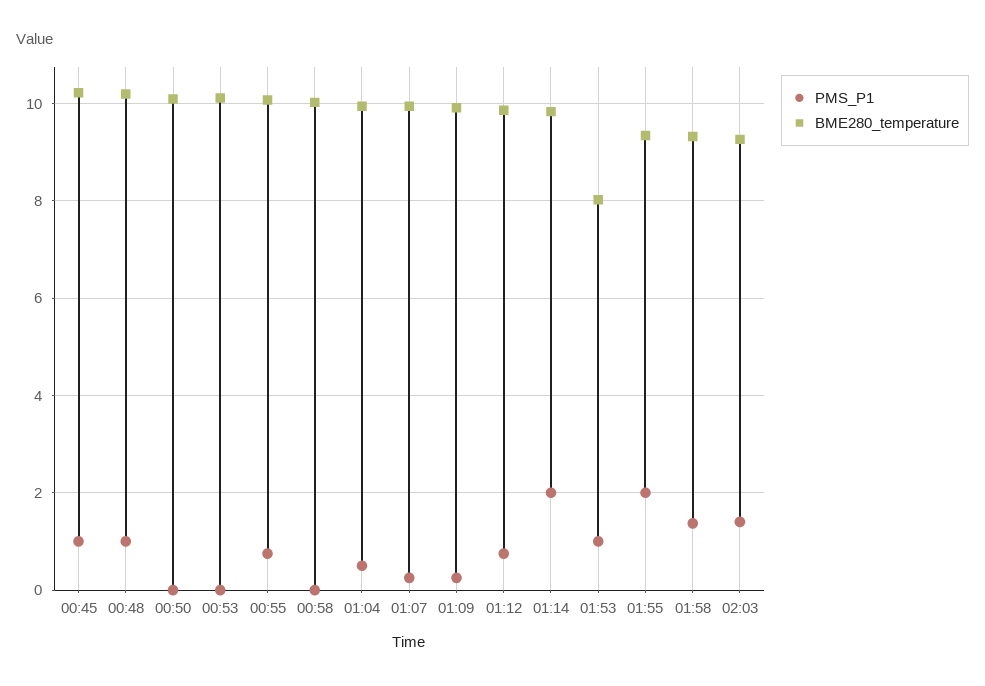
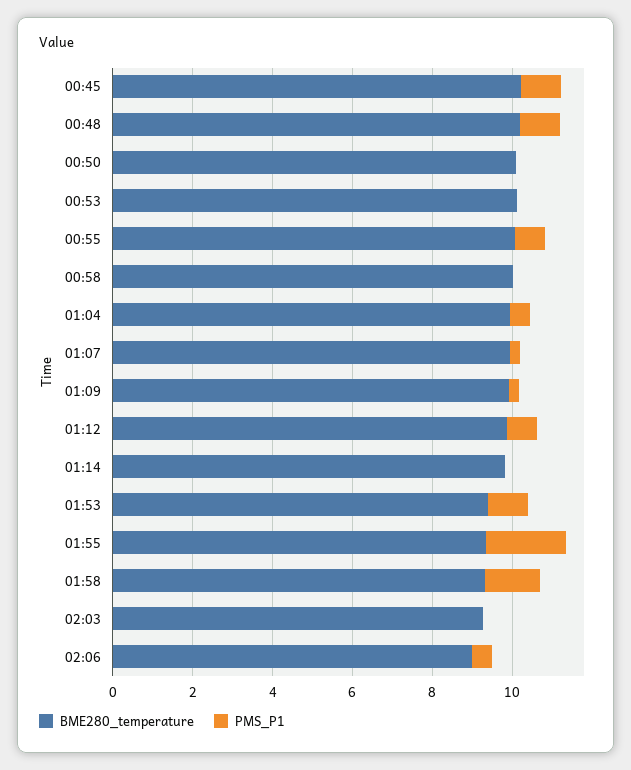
PMS_P1, 01:14: 2 -> 0
BME280_temperature, 01:53: 8 -> 9.5
PMS_P1, 02:03: 1.4 -> 0
BME280_temperature, 02:06: none -> 9
PMS_P1, 02:06: none -> 0.5

